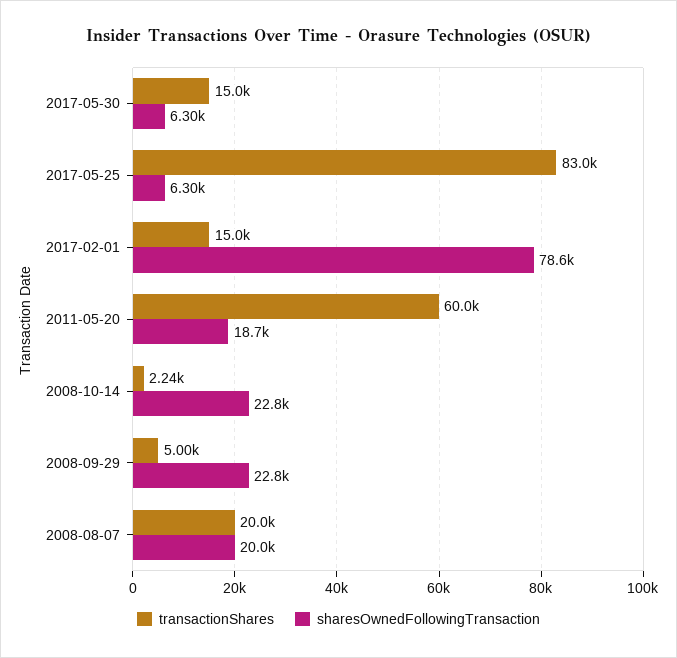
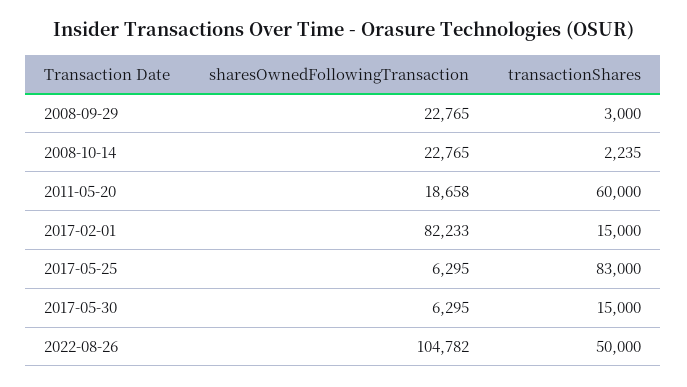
sharesOwnedFollowingTransaction, 2017-02-01: 78600 -> 82233
transactionShares, 2008-09-29: 5000 -> 3000
transactionShares, 2008-08-07: 20000 -> none
sharesOwnedFollowingTransaction, 2008-08-07: 20000 -> none
sharesOwnedFollowingTransaction, 2022-08-26: none -> 104782
transactionShares, 2022-08-26: none -> 50000

